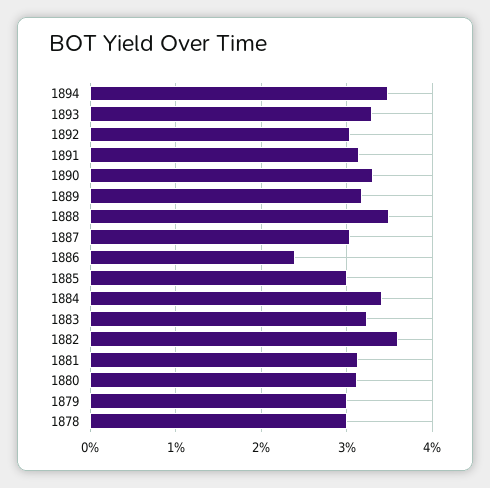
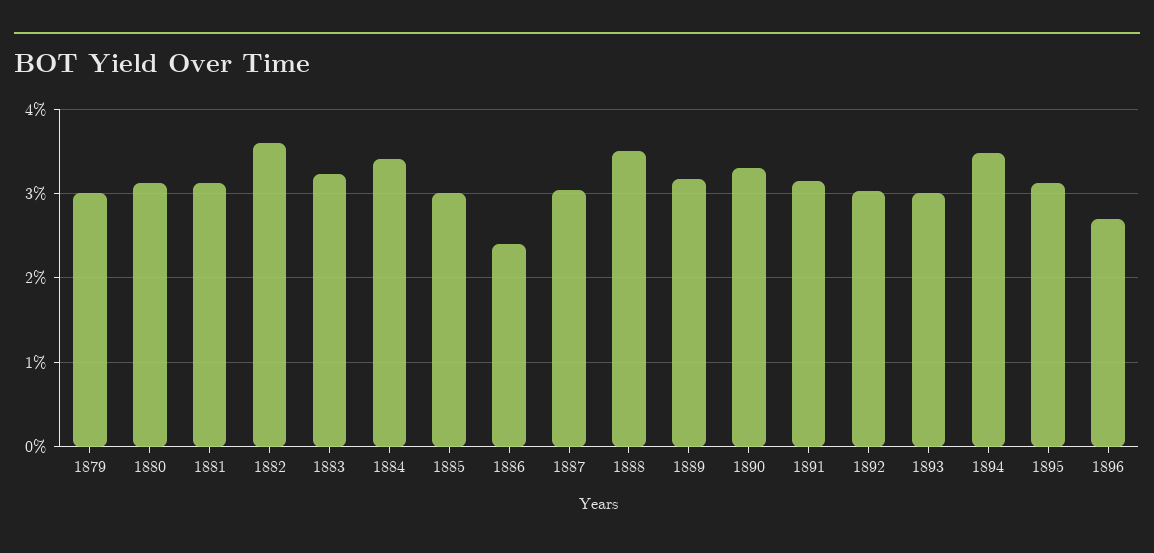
1893: 3.3 -> 3
1878: 3 -> none
1895: none -> 3.1
1896: none -> 2.7

